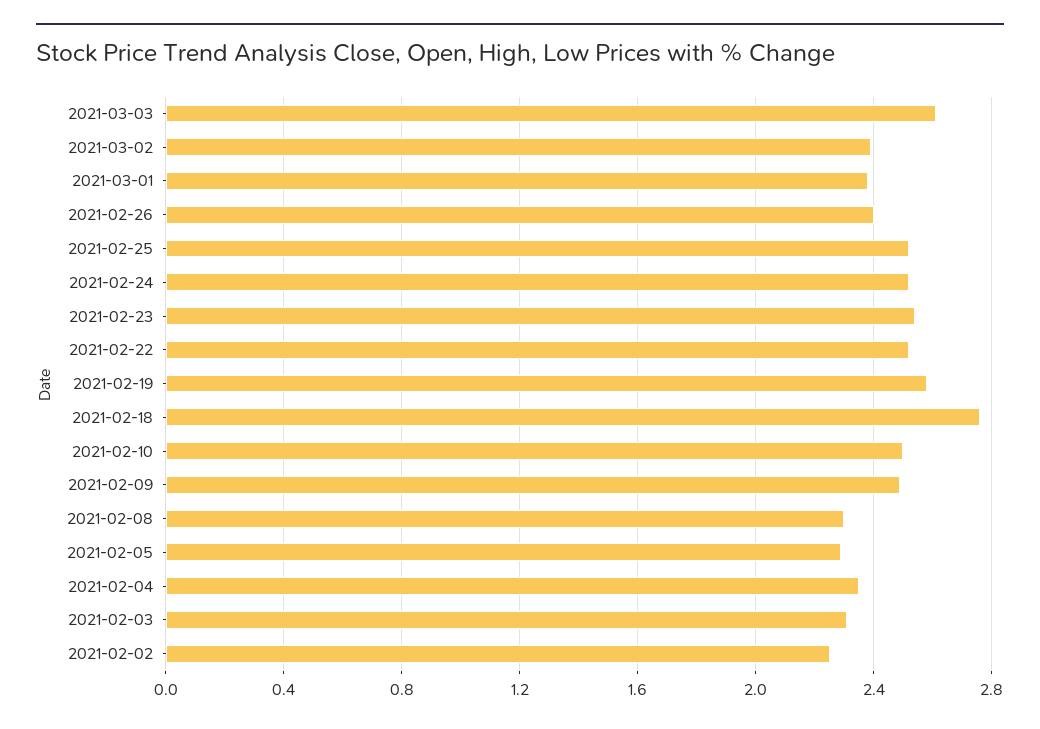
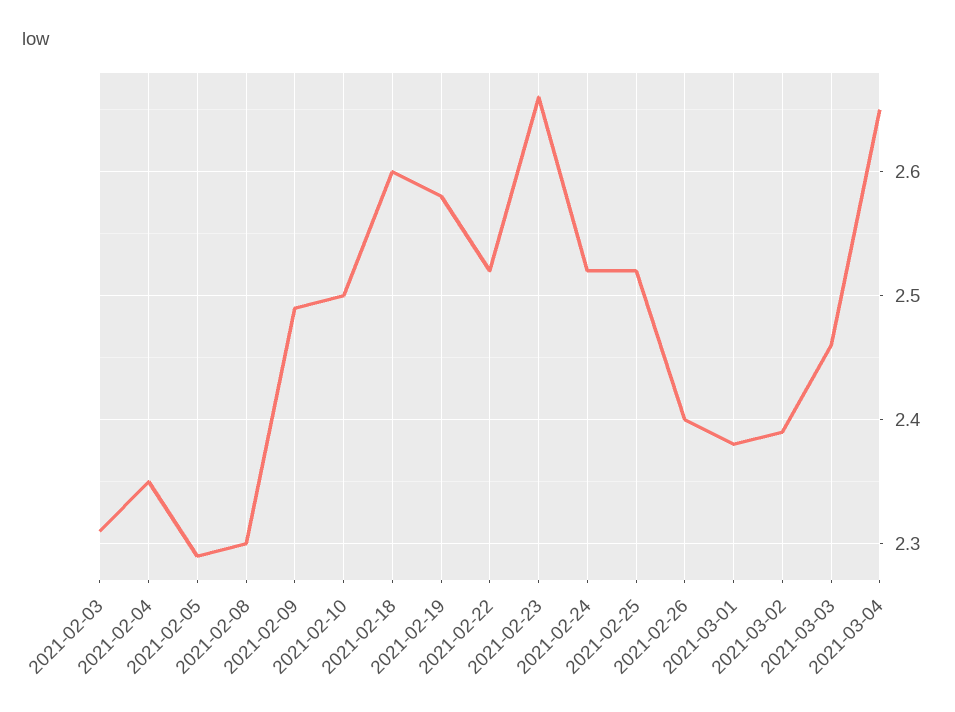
2021-03-03: 2.6 -> 2.46
2021-02-23: 2.55 -> 2.66
2021-02-18: 2.75 -> 2.6
2021-02-02: 2.25 -> none
2021-03-04: none -> 2.65

